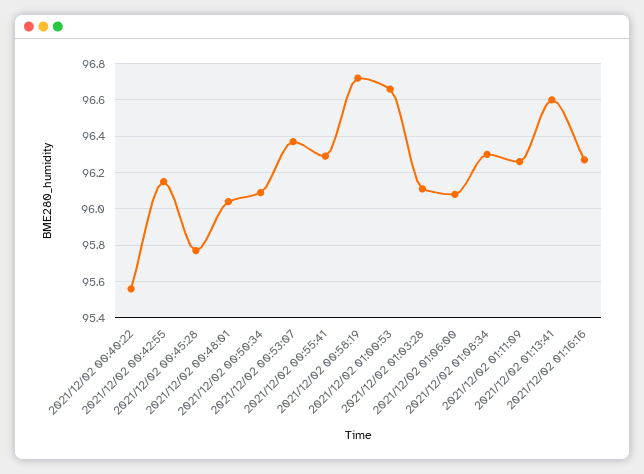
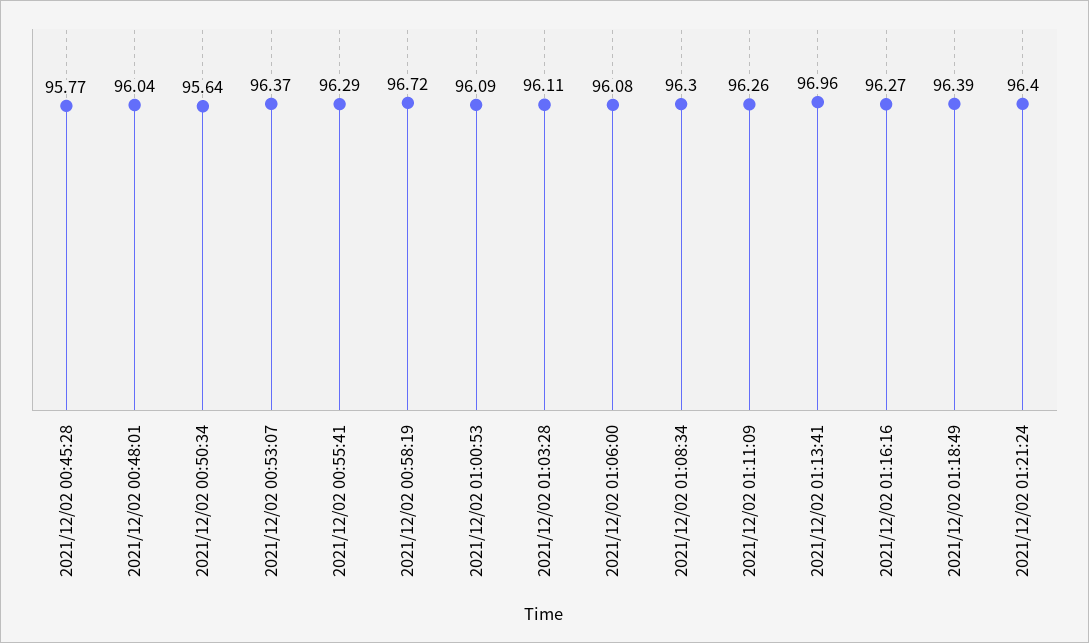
2021/12/02 00:40:22: 95.55 -> none
2021/12/02 00:42:55: 96.15 -> none
2021/12/02 00:50:34: 96.1 -> 95.64
2021/12/02 01:00:53: 96.65 -> 96.09
2021/12/02 01:13:41: 96.6 -> 96.96
2021/12/02 01:18:49: none -> 96.39
2021/12/02 01:21:24: none -> 96.4

